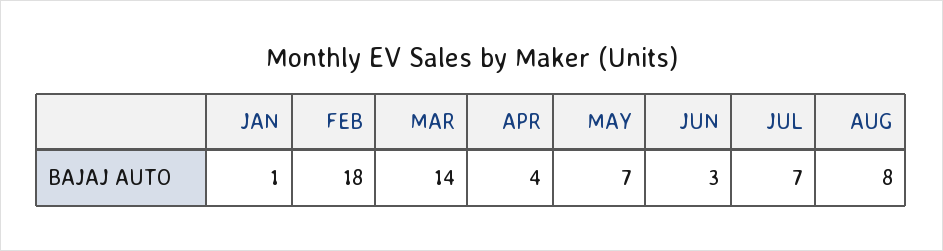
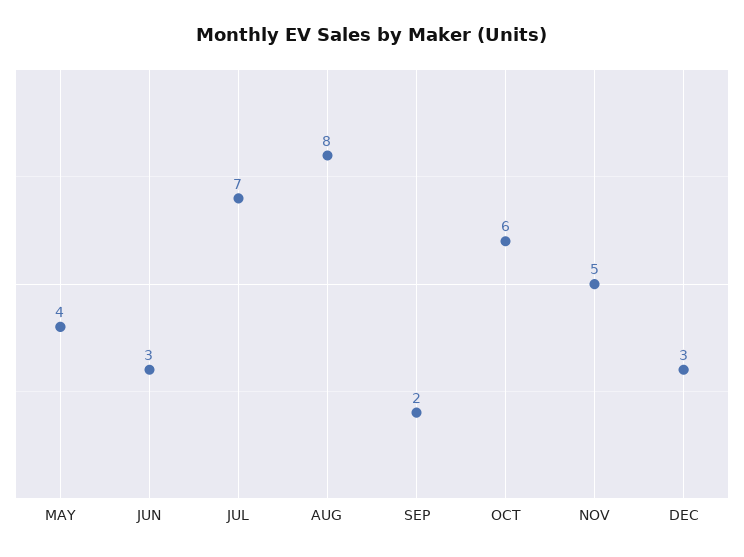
JAN: 1 -> none
FEB: 18 -> none
MAR: 14 -> none
APR: 4 -> none
MAY: 7 -> 4
SEP: none -> 2
OCT: none -> 6
NOV: none -> 5
DEC: none -> 3

